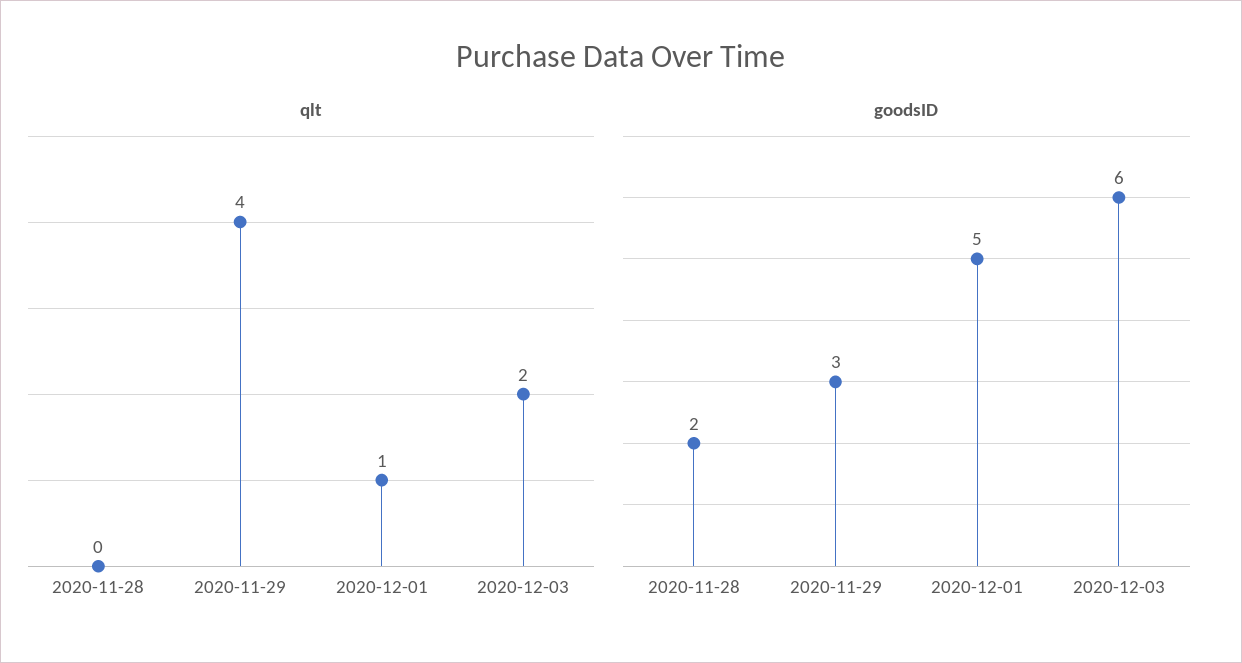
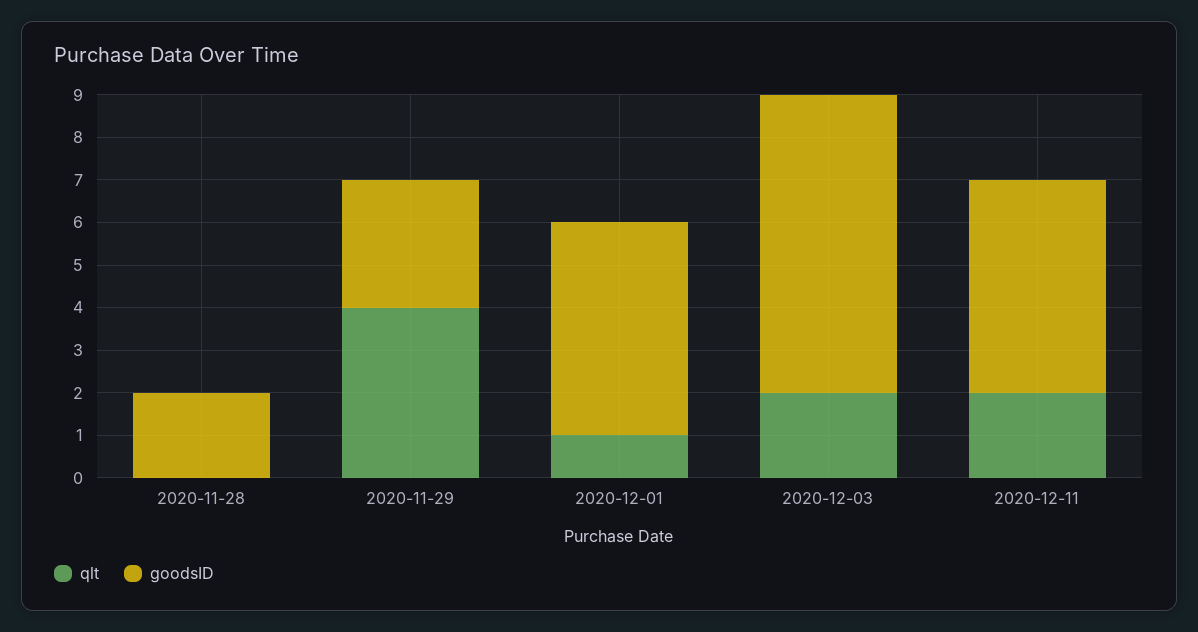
goodsID, 2020-12-03: 6 -> 7
qlt, 2020-12-11: none -> 2
goodsID, 2020-12-11: none -> 5

